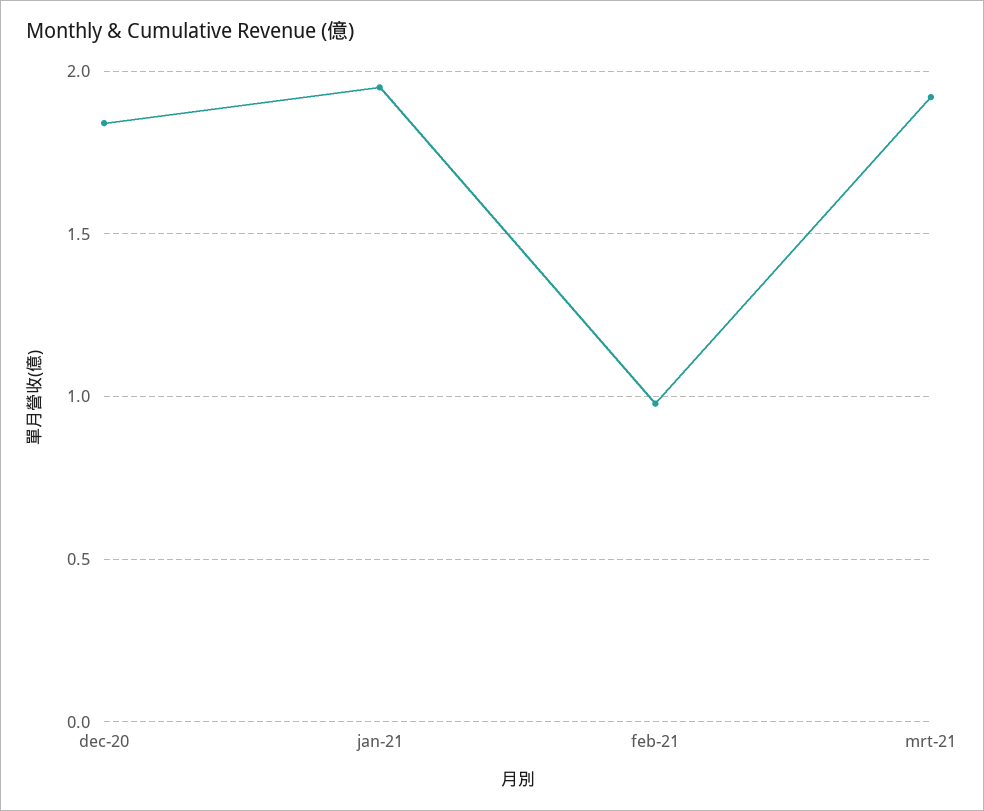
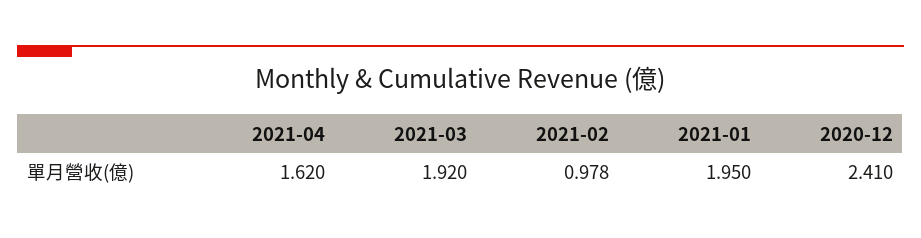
dec-20: 1.85 -> 2.41
2021-04: none -> 1.62

